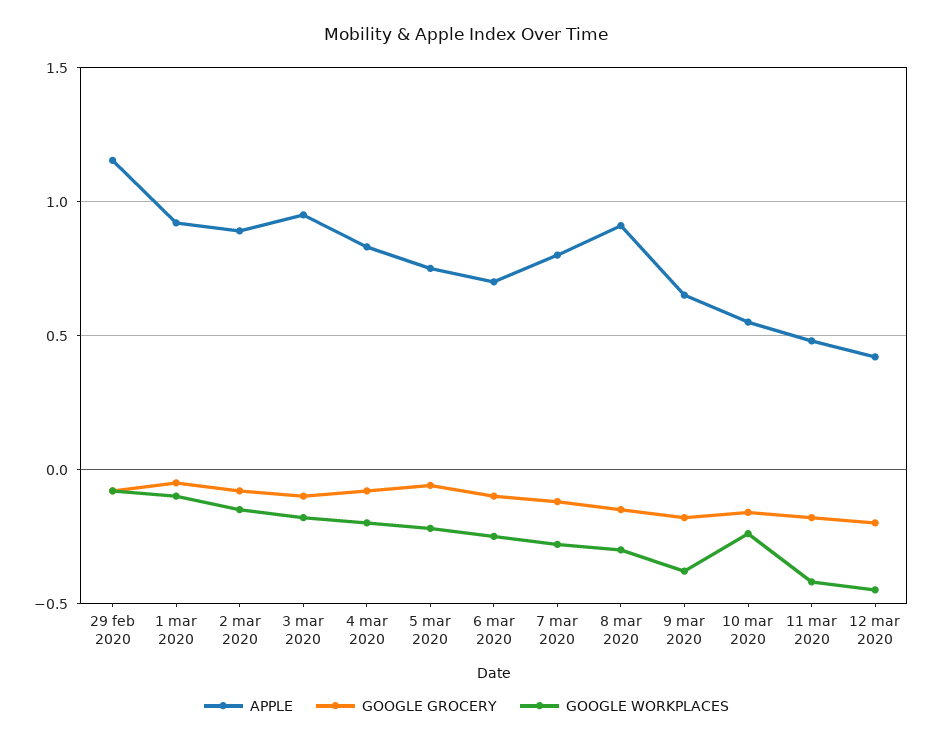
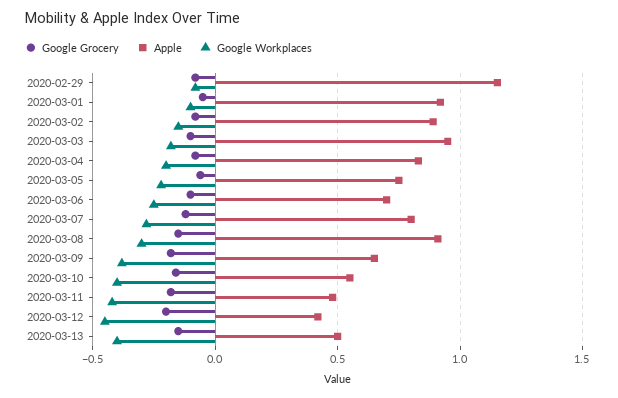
GOOGLE WORKPLACES, 10 mar 2020: -0.25 -> -0.4
GOOGLE GROCERY, 2020-03-13: none -> -0.15
APPLE, 2020-03-13: none -> 0.5
GOOGLE WORKPLACES, 2020-03-13: none -> -0.4

